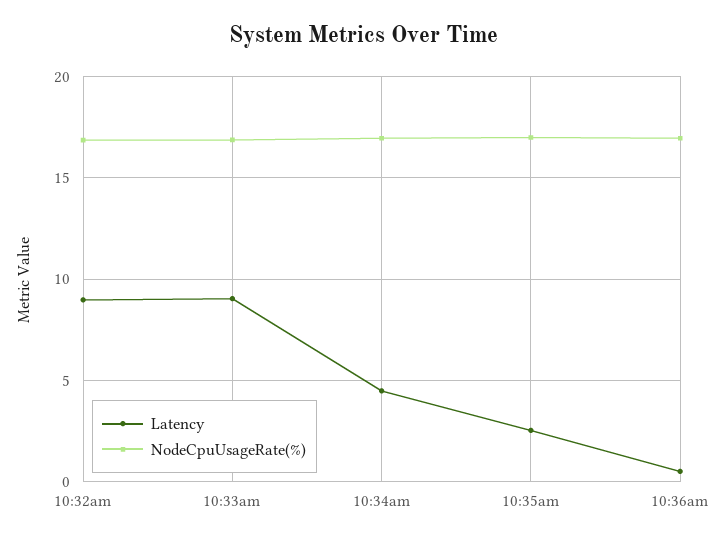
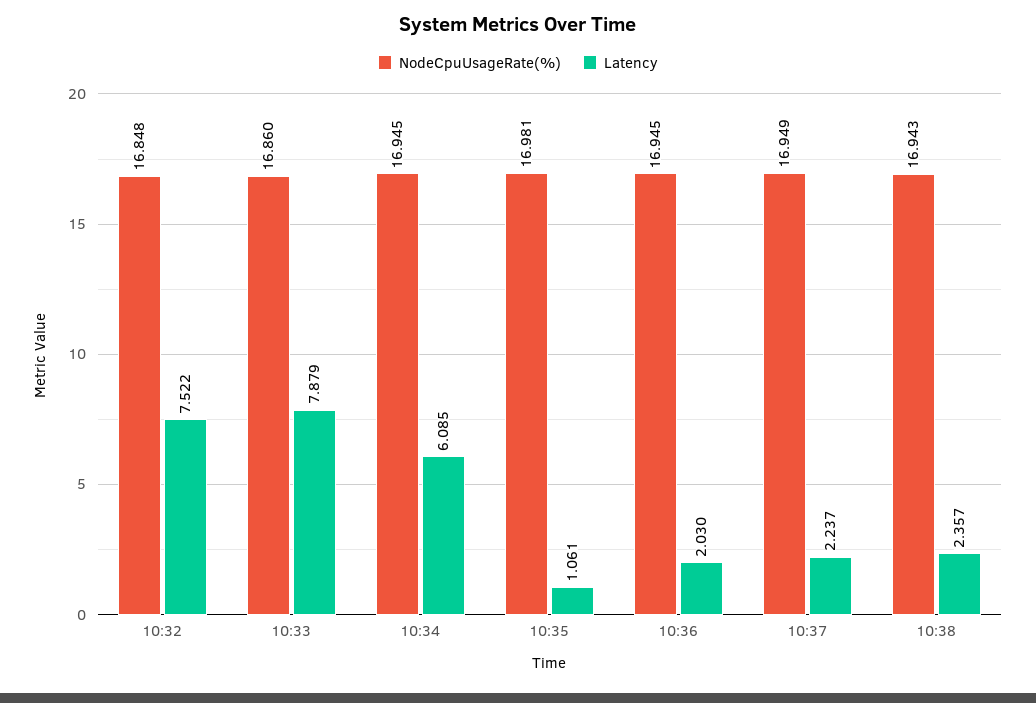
Latency, 10:32am: 9 -> 7.522
Latency, 10:33am: 9 -> 7.879
Latency, 10:34am: 4.5 -> 6.085
Latency, 10:35am: 2.5 -> 1.061
Latency, 10:36am: 0.5 -> 2.03
NodeCpuUsageRate(%), 10:37: none -> 16.949
Latency, 10:37: none -> 2.237
NodeCpuUsageRate(%), 10:38: none -> 16.943
Latency, 10:38: none -> 2.357

